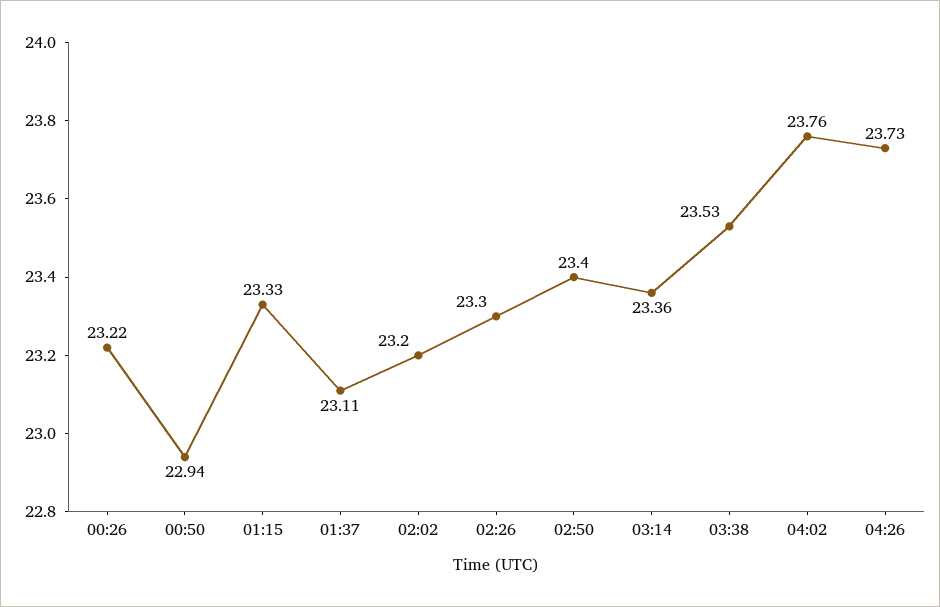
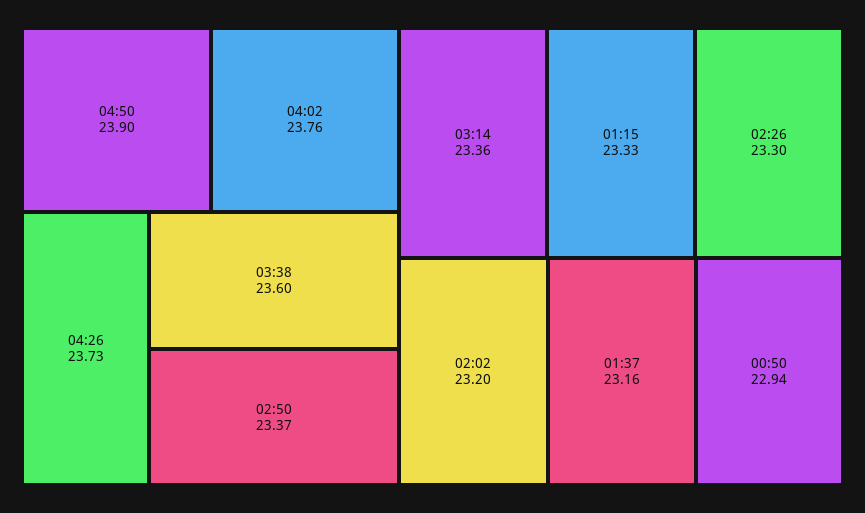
00:26: 23.22 -> none
01:37: 23.11 -> 23.16
02:50: 23.4 -> 23.37
03:38: 23.53 -> 23.6
04:50: none -> 23.9

